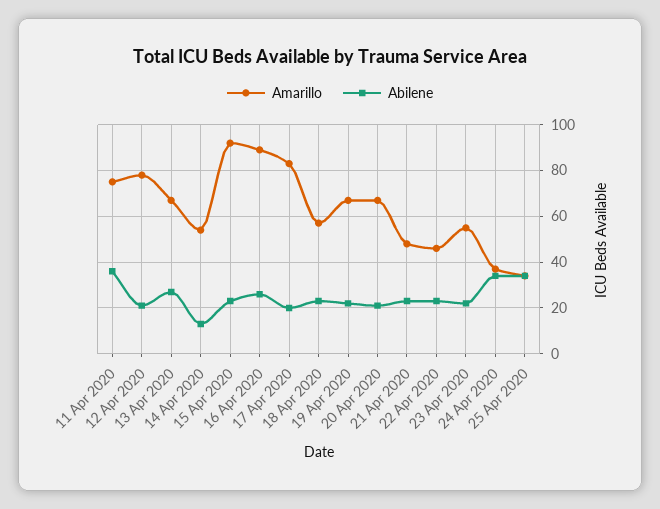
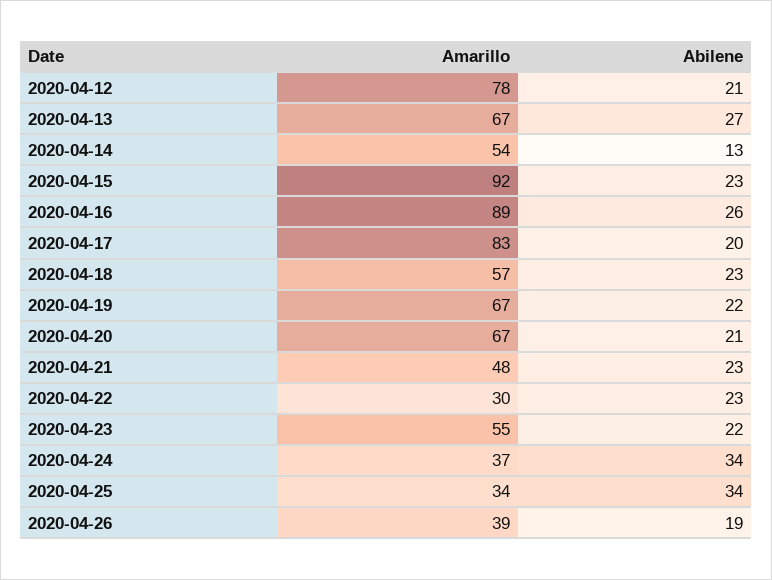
Amarillo, 11 Apr 2020: 75 -> none
Abilene, 11 Apr 2020: 35 -> none
Amarillo, 22 Apr 2020: 45 -> 30
Amarillo, 2020-04-26: none -> 39
Abilene, 2020-04-26: none -> 19

